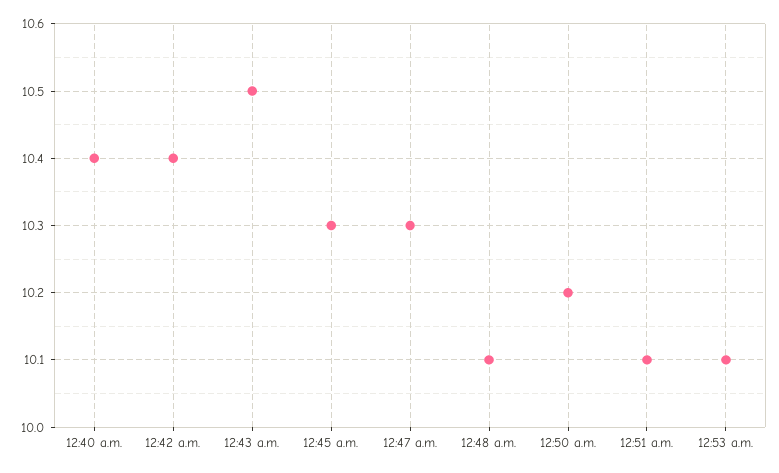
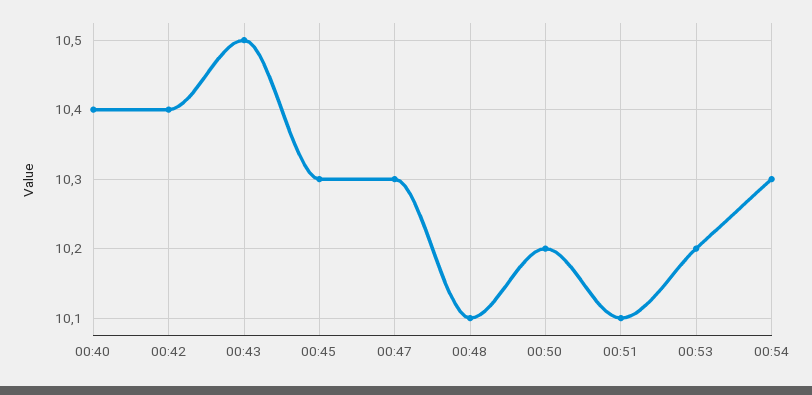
12:53 a.m.: 10.1 -> 10.2
00:54: none -> 10.3

